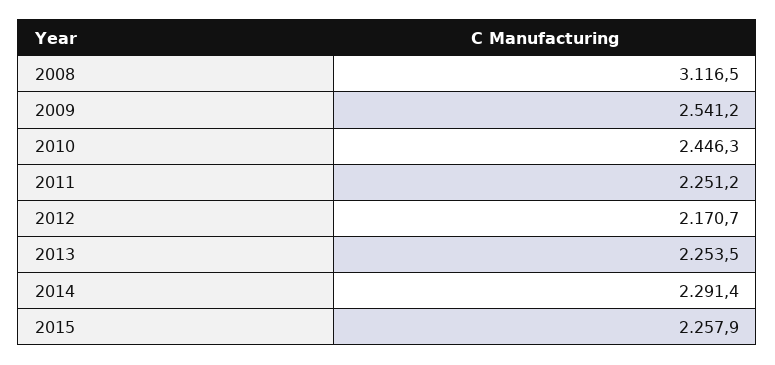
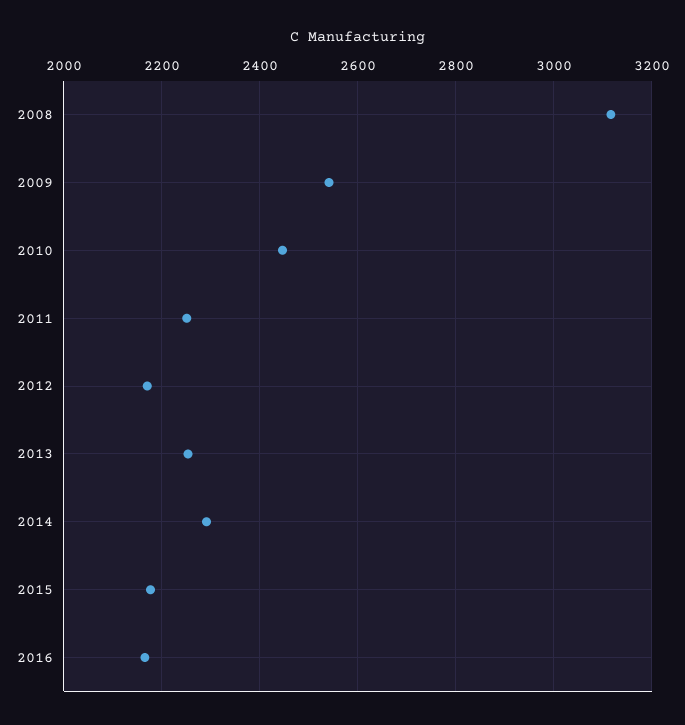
2015: 2257.9 -> 2180
2016: none -> 2160

